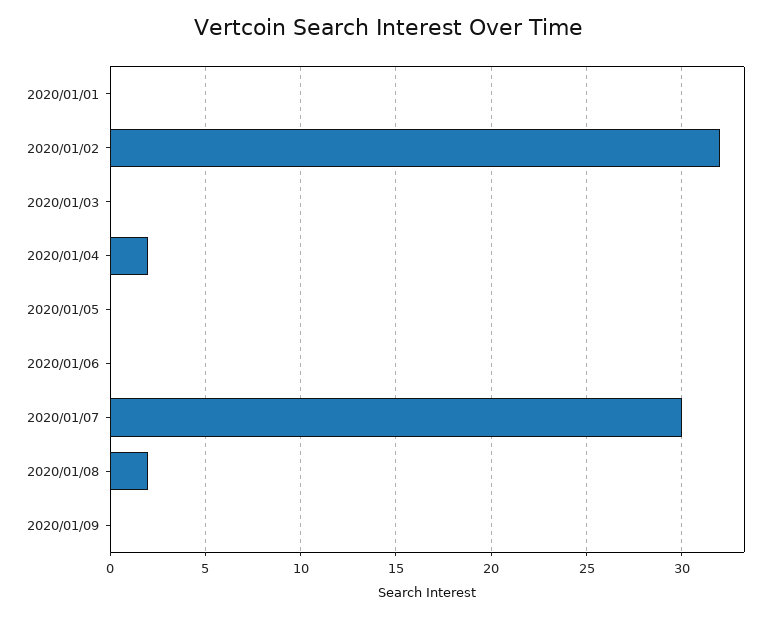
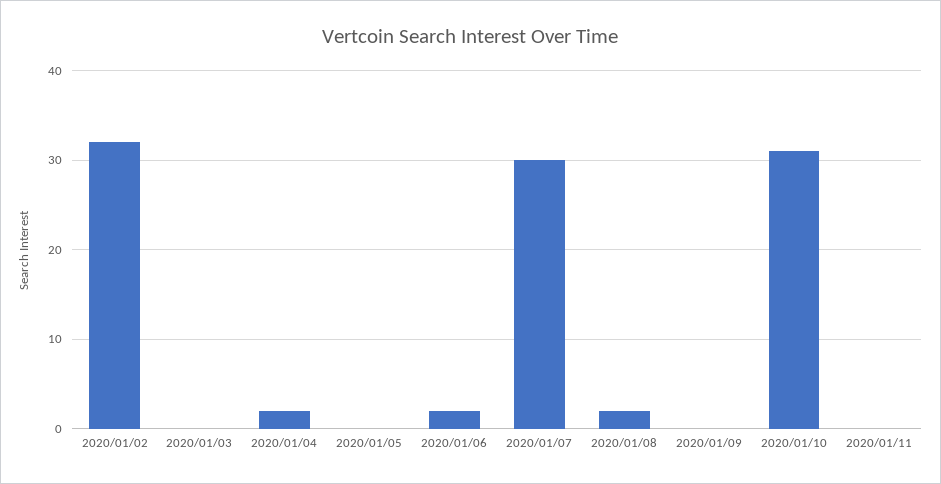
2020/01/01: 0 -> none
2020/01/06: 0 -> 2
2020/01/10: none -> 31
2020/01/11: none -> 0

